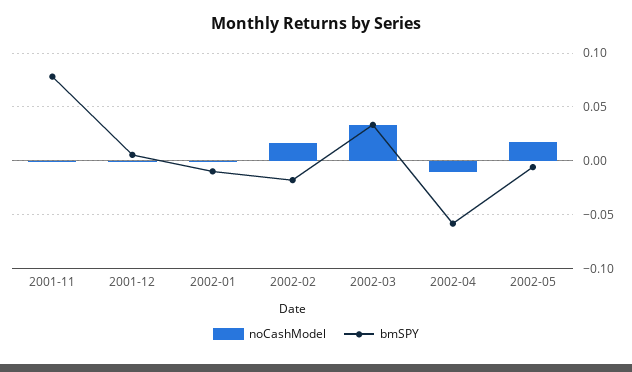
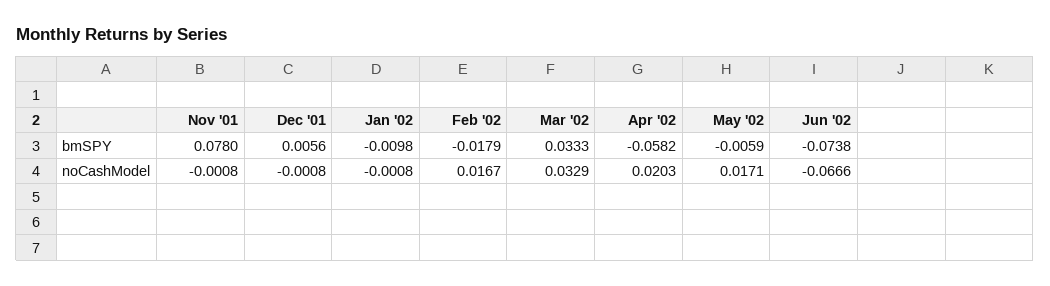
noCashModel, 2002-04: -0.01 -> 0.0203
bmSPY, Jun '02: none -> -0.0738
noCashModel, Jun '02: none -> -0.0666

